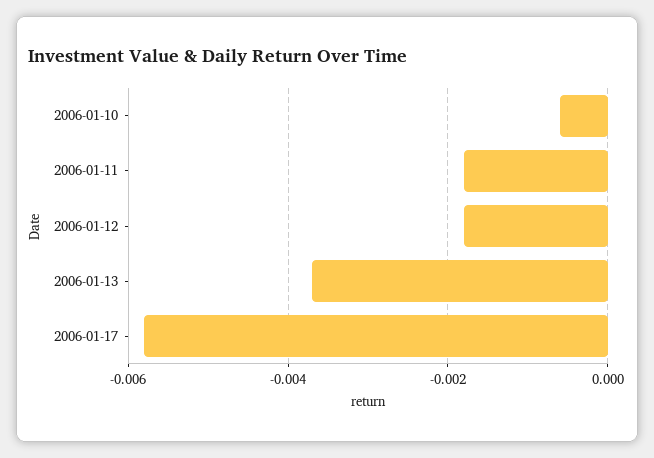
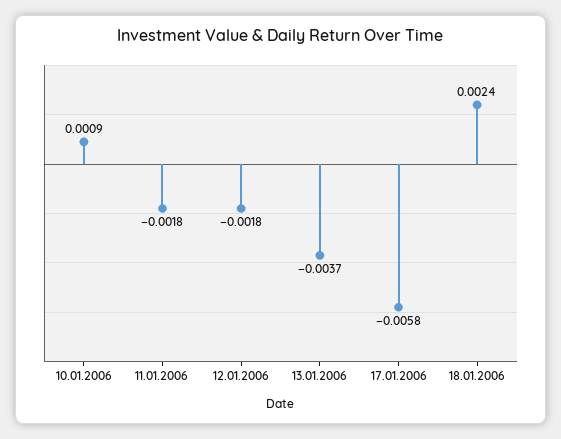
2006-01-10: -0.0005 -> 0.0009
18.01.2006: none -> 0.0024

